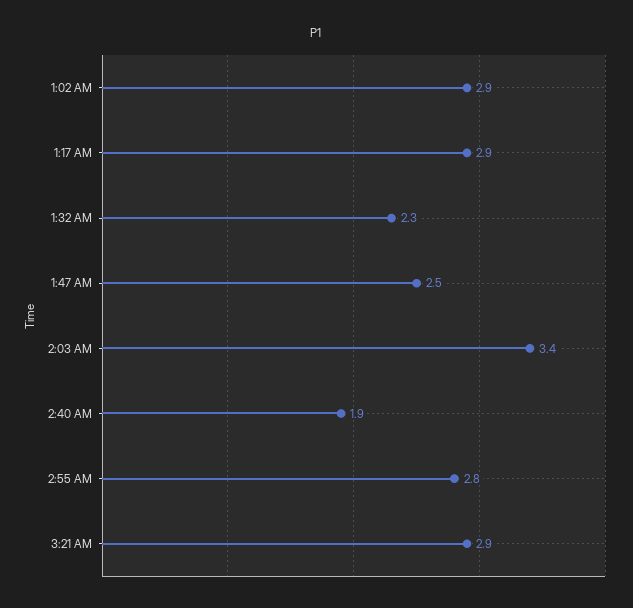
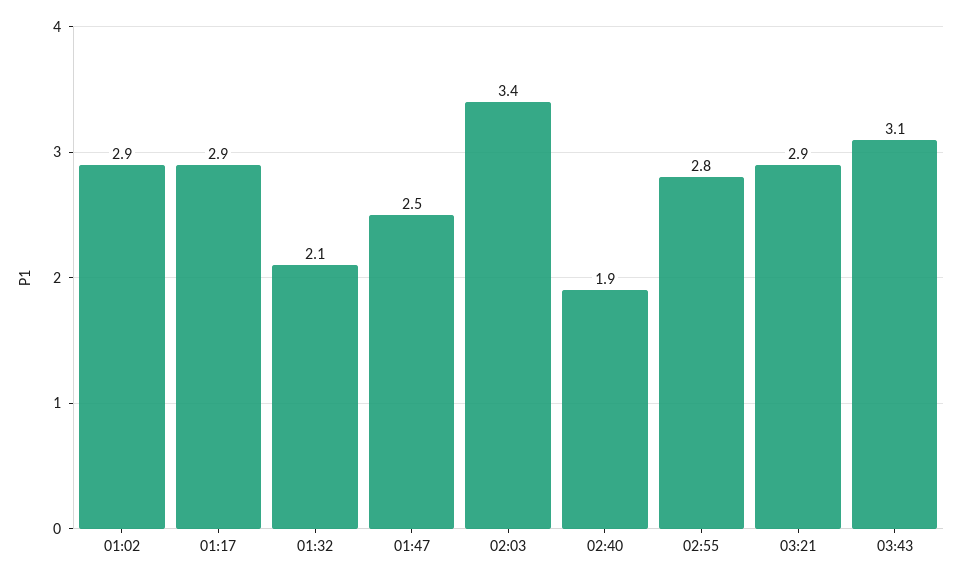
1:32 AM: 2.3 -> 2.1
03:43: none -> 3.1

